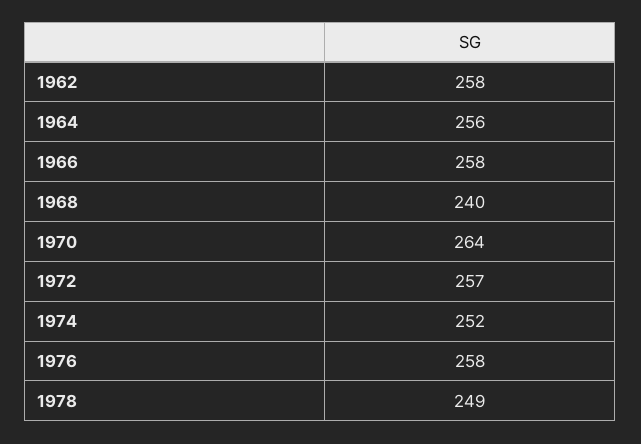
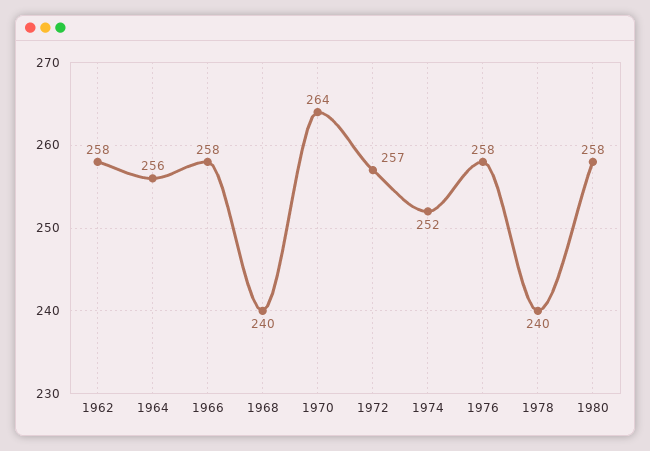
1978: 249 -> 240
1980: none -> 258

